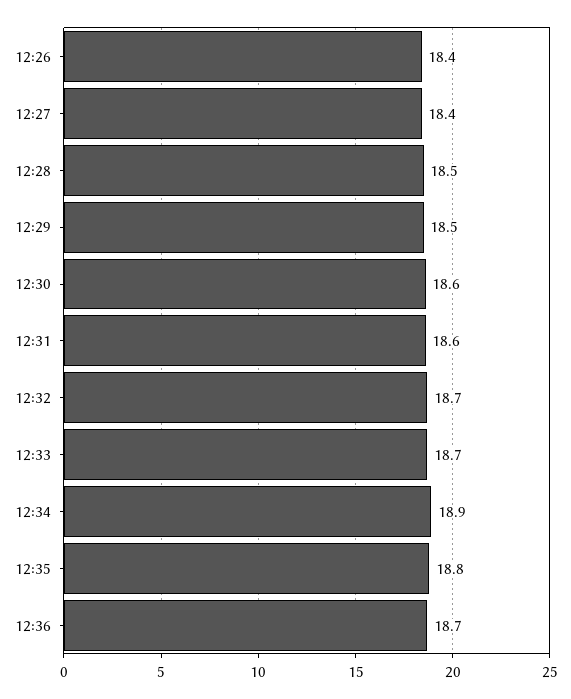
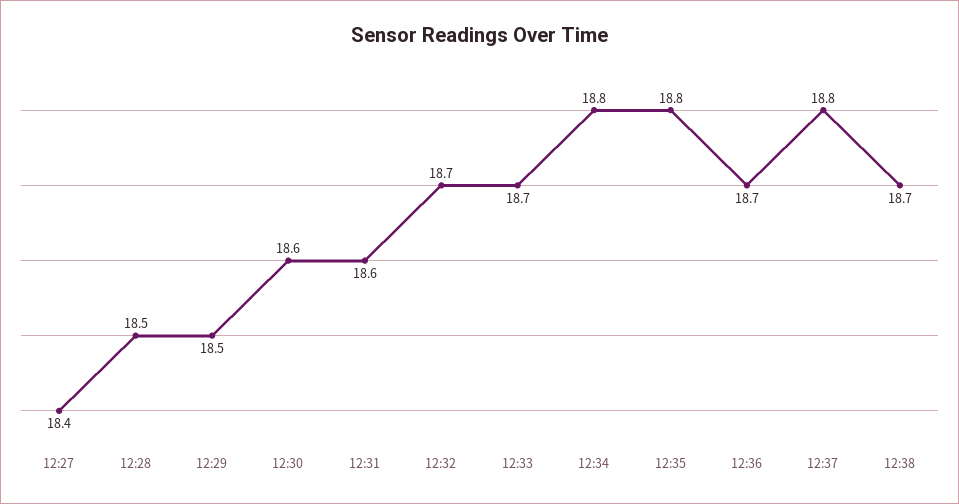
12:26: 18.4 -> none
12:34: 18.9 -> 18.8
12:37: none -> 18.8
12:38: none -> 18.7

